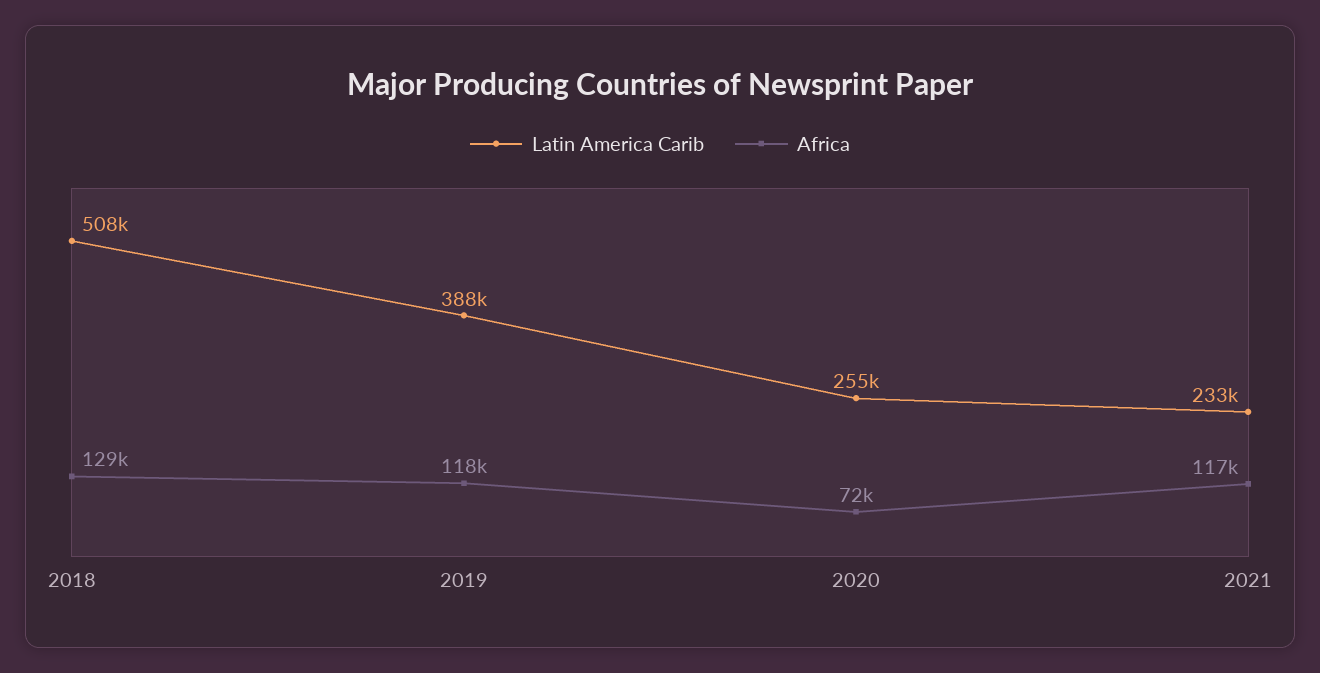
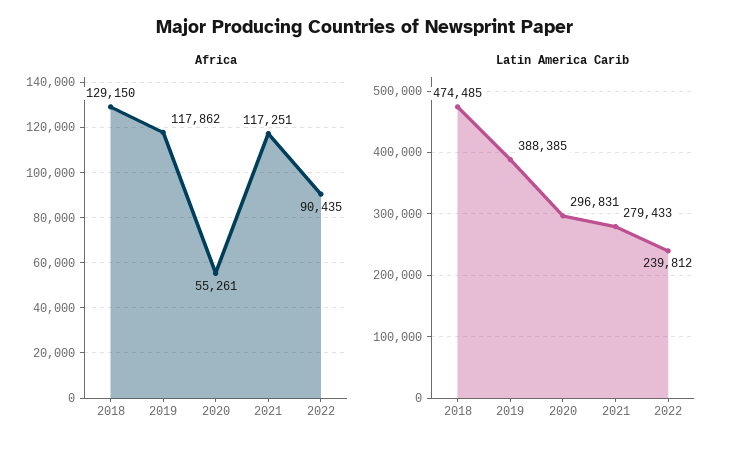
Latin America Carib, 2018: 508000 -> 474485
Latin America Carib, 2020: 255000 -> 296831
Africa, 2020: 72000 -> 55261
Latin America Carib, 2021: 233000 -> 279433
Africa, 2022: none -> 90435
Latin America Carib, 2022: none -> 239812

